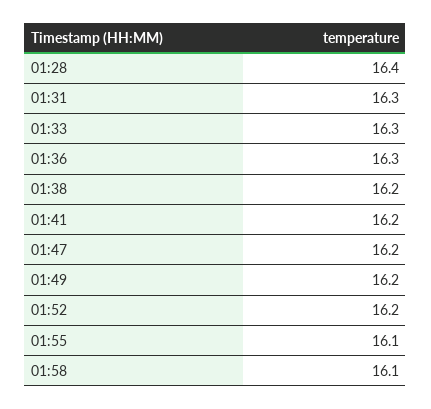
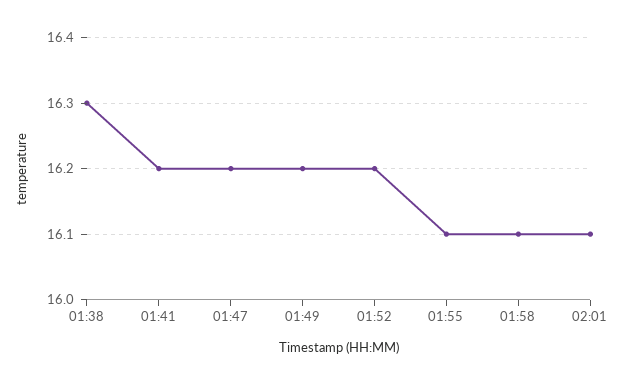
01:28: 16.4 -> none
01:31: 16.3 -> none
01:33: 16.3 -> none
01:36: 16.3 -> none
01:38: 16.2 -> 16.3
02:01: none -> 16.1

